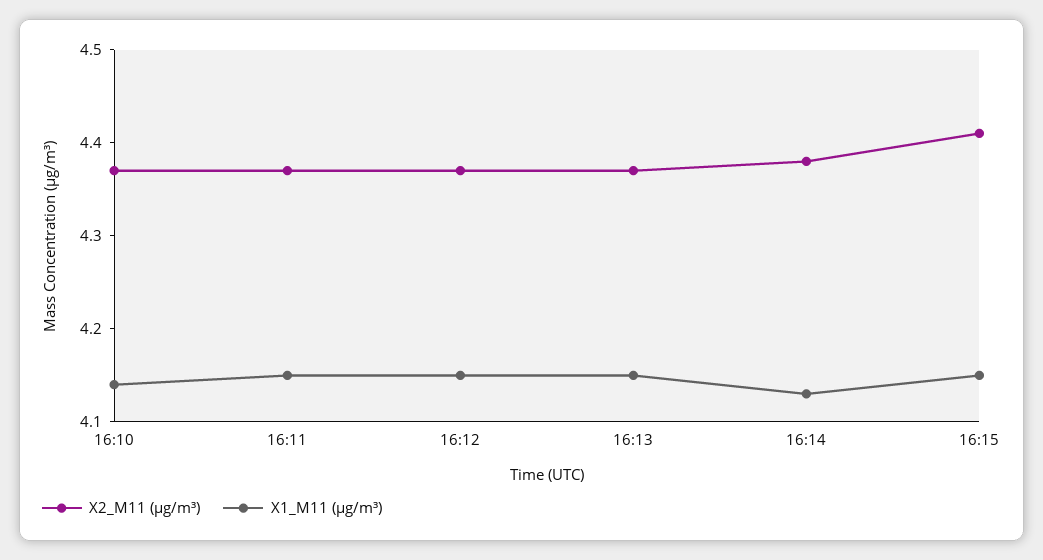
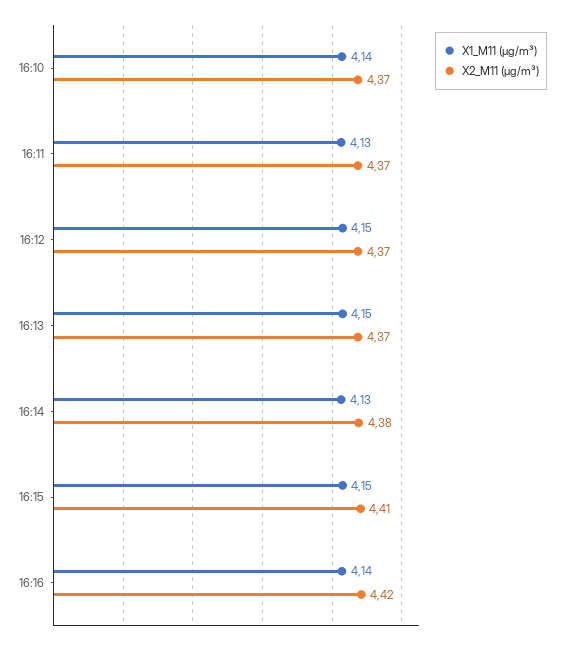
X1_M11 (μg/m³), 16:11: 4.15 -> 4.13
X1_M11 (μg/m³), 16:16: none -> 4.14
X2_M11 (μg/m³), 16:16: none -> 4.42

